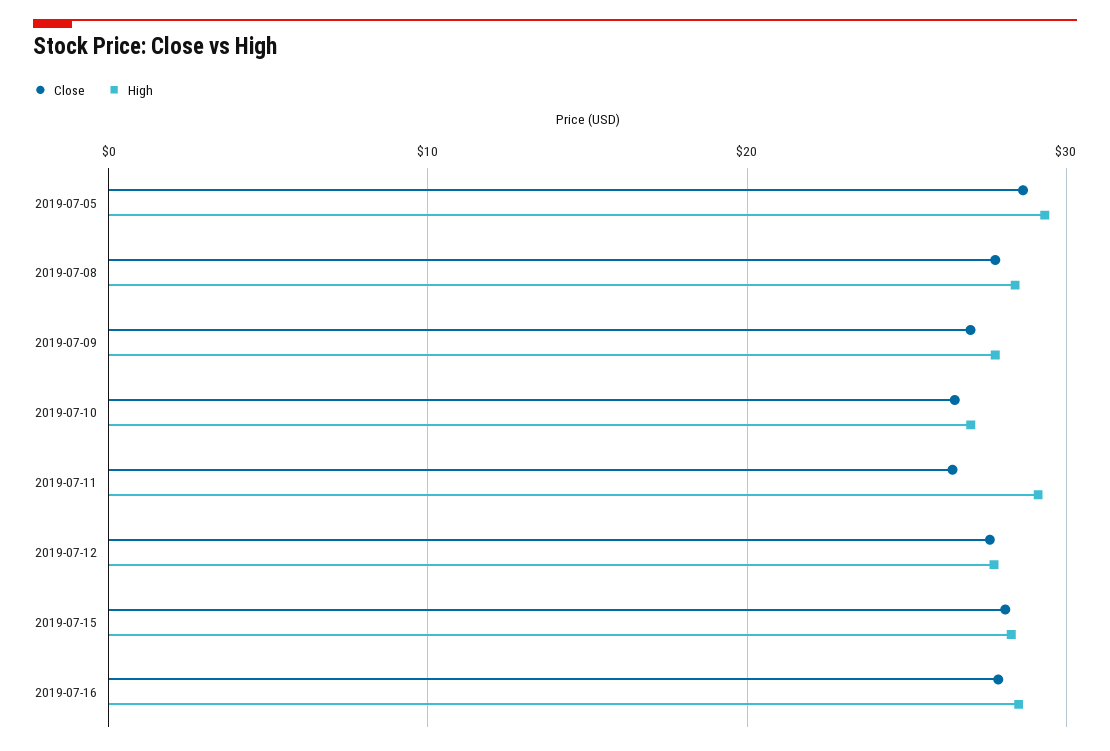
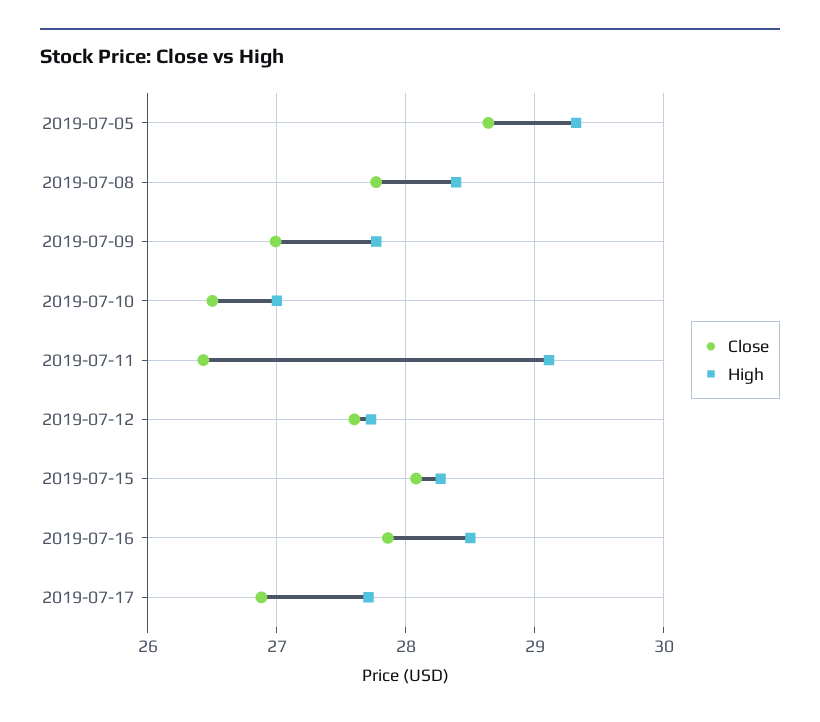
Close, 2019-07-17: none -> 26.9
High, 2019-07-17: none -> 27.7

